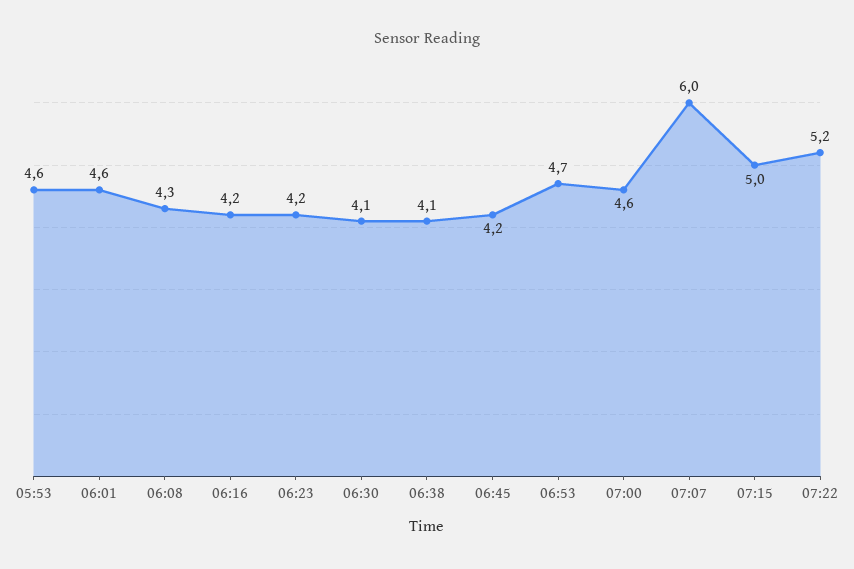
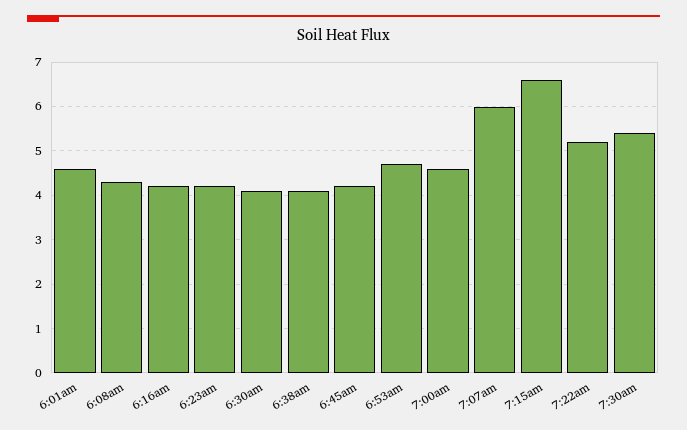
05:53: 4.6 -> none
07:15: 5 -> 6.5
7:30am: none -> 5.5

